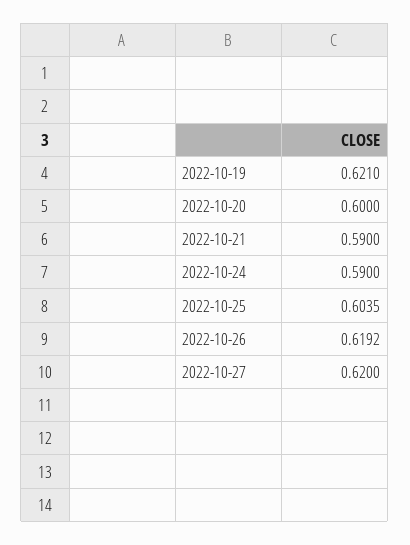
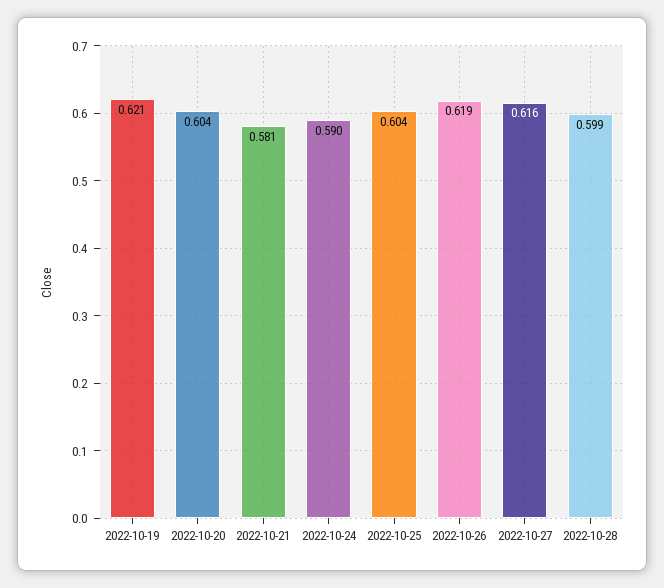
2022-10-20: 0.6 -> 0.604
2022-10-21: 0.59 -> 0.581
2022-10-27: 0.62 -> 0.616
2022-10-28: none -> 0.599

